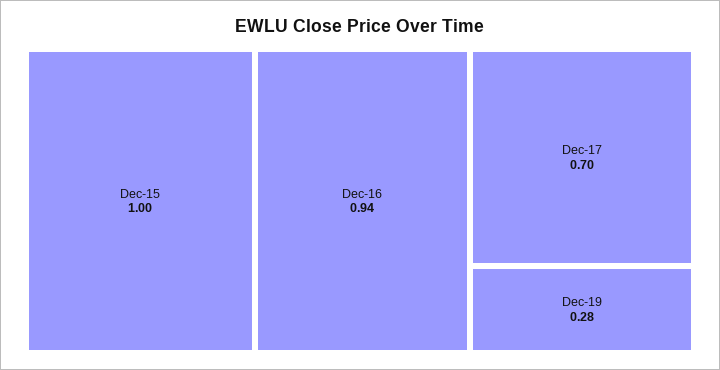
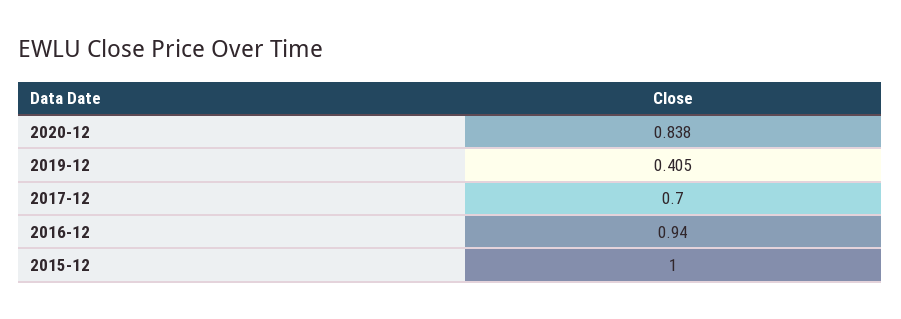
Dec-19: 0.28 -> 0.405
2020-12: none -> 0.838

